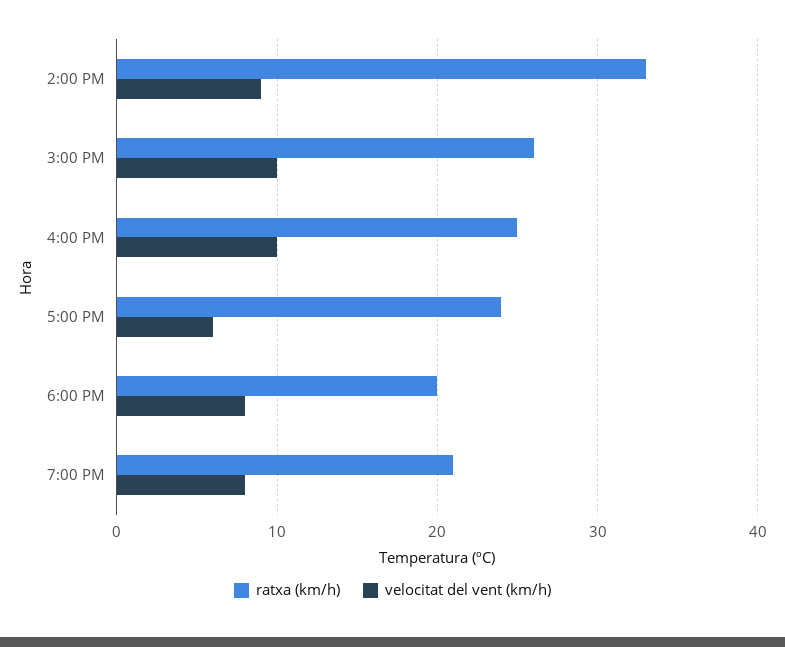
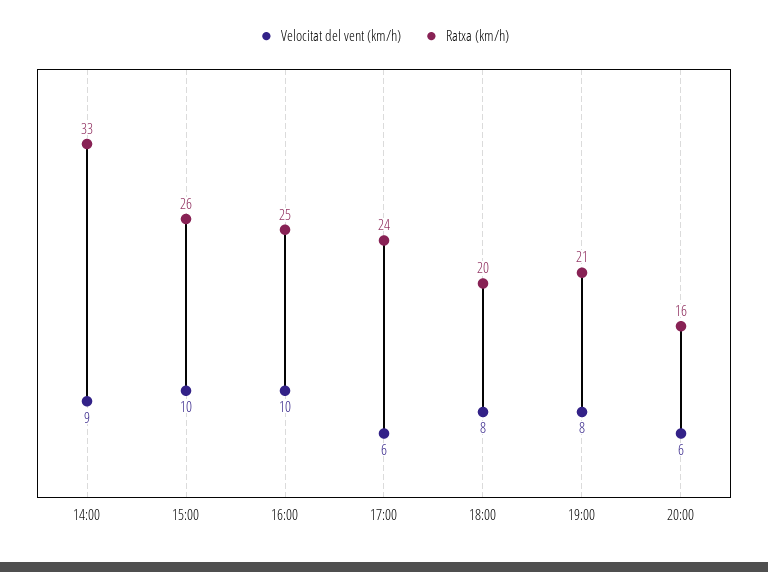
velocitat del vent (km/h), 20:00: none -> 6
ratxa (km/h), 20:00: none -> 16

